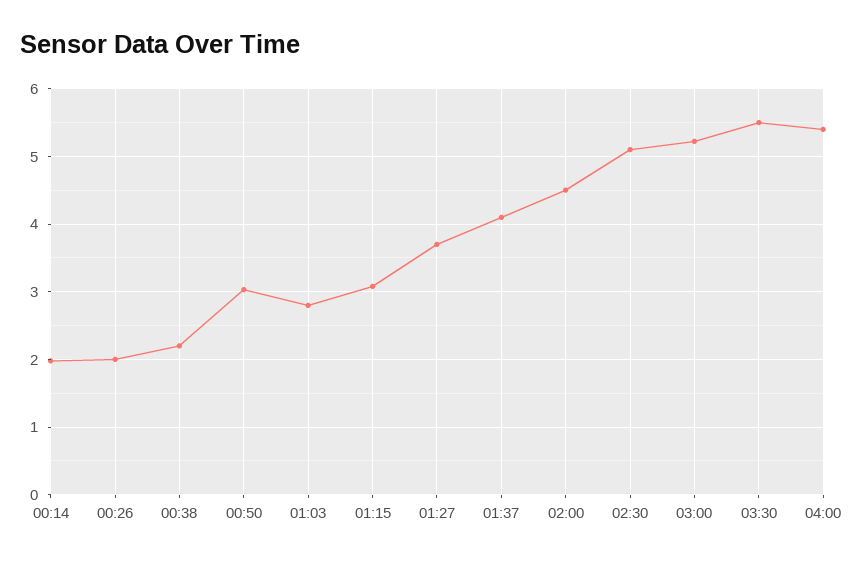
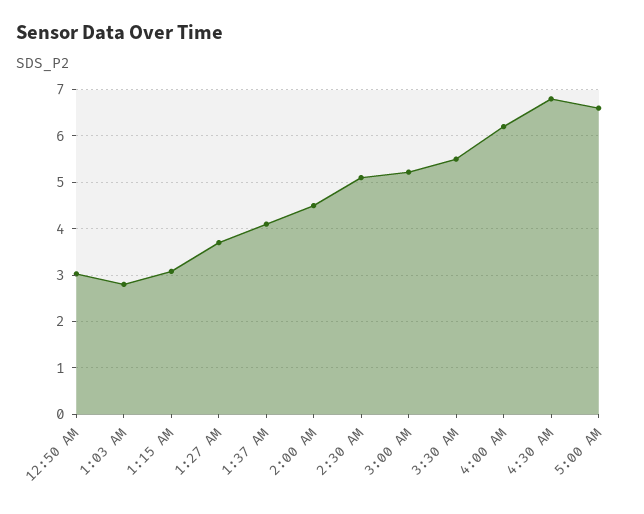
00:14: 2 -> none
00:26: 2 -> none
00:38: 2.2 -> none
04:00: 5.4 -> 6.2
4:30 AM: none -> 6.8
5:00 AM: none -> 6.6

